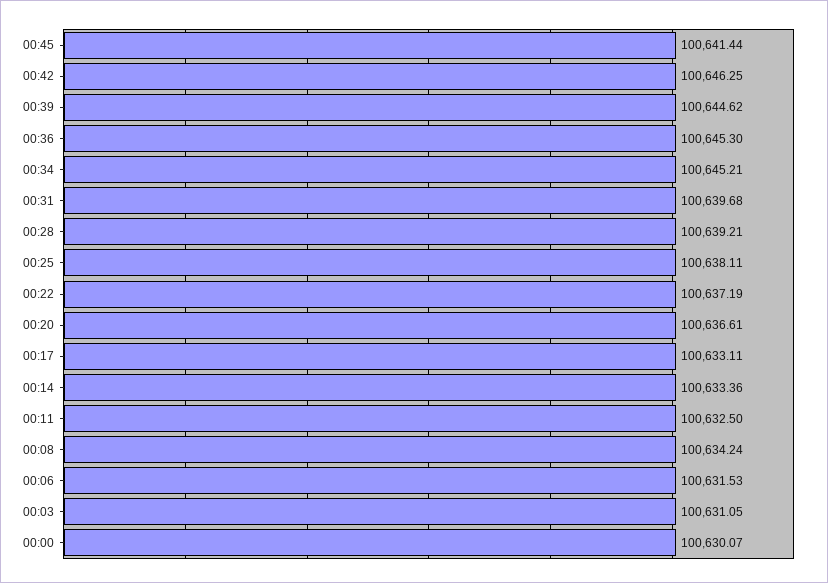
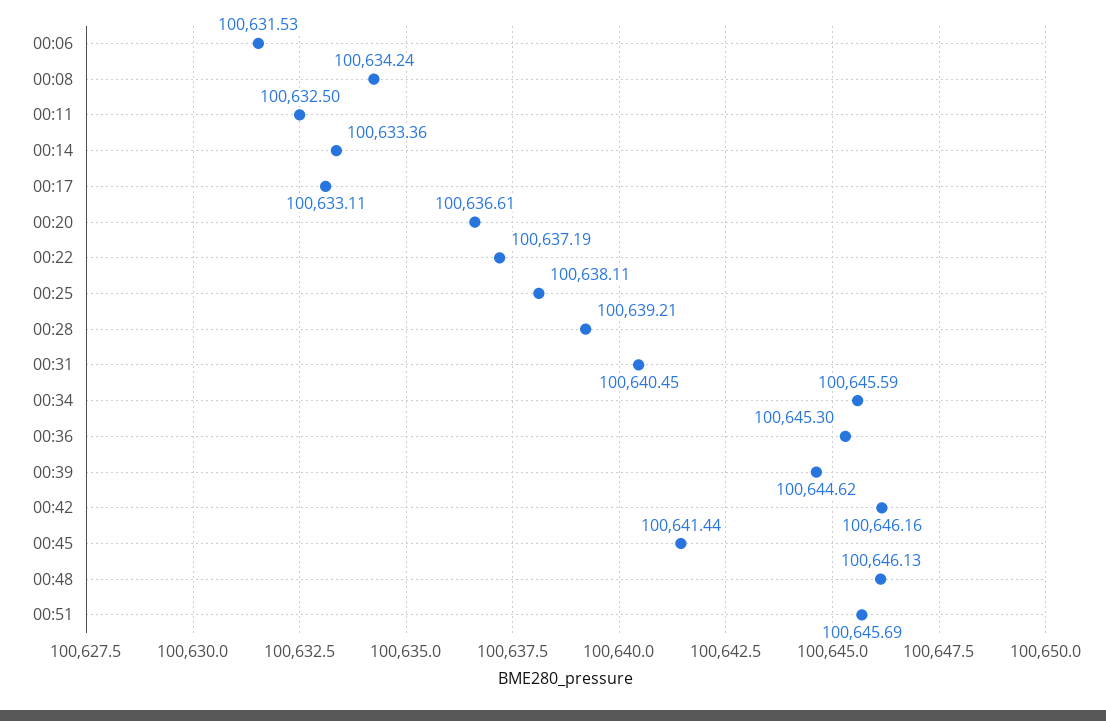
00:42: 100646.25 -> 100646.16
00:34: 100645.21 -> 100645.59
00:31: 100639.68 -> 100640.45
00:03: 100631.05 -> none
00:00: 100630.07 -> none
00:48: none -> 100646.13
00:51: none -> 100645.69

